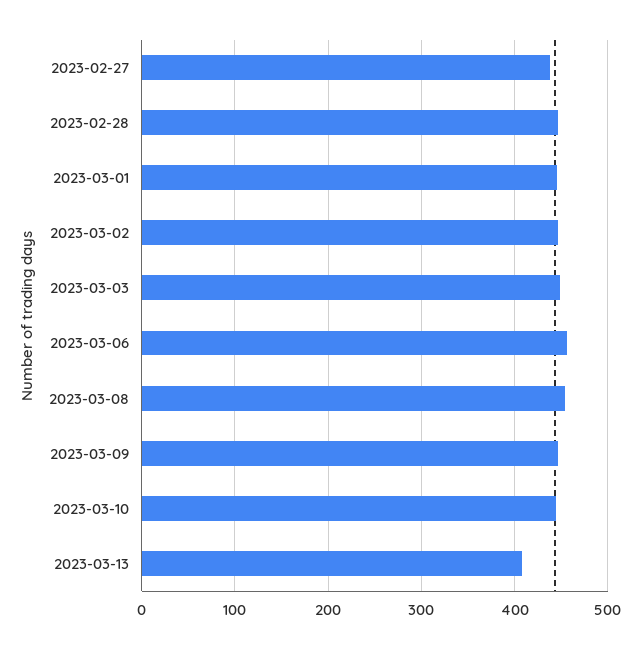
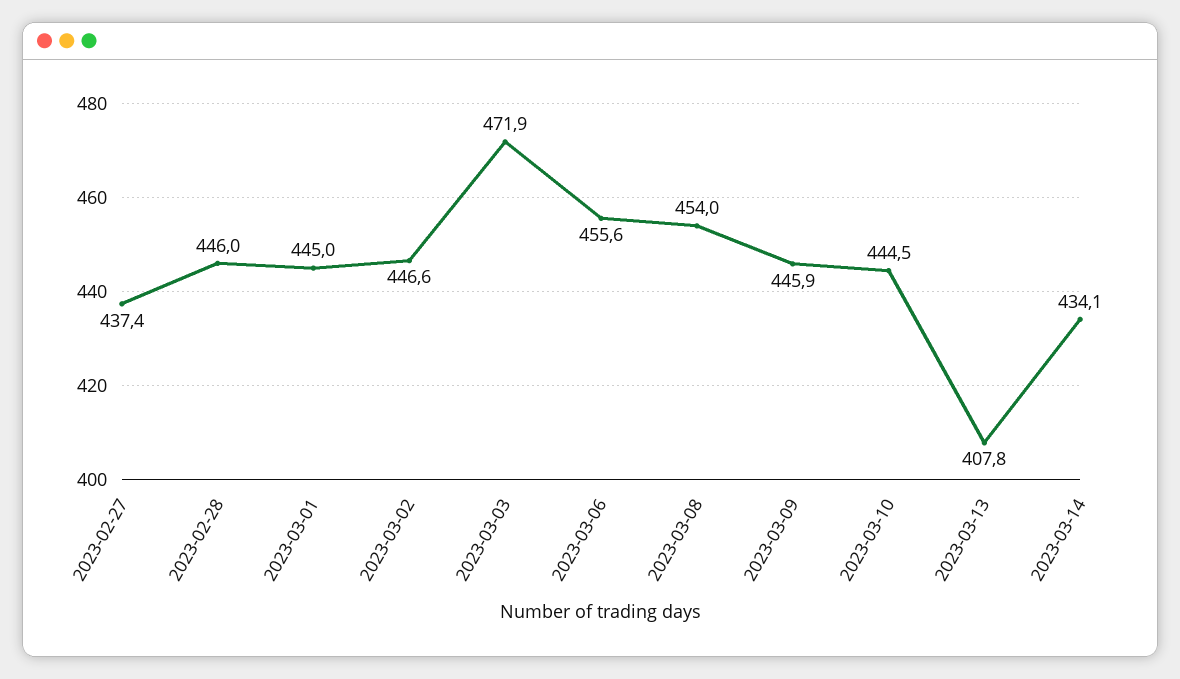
2023-03-03: 450 -> 471.9
2023-03-14: none -> 434.1

